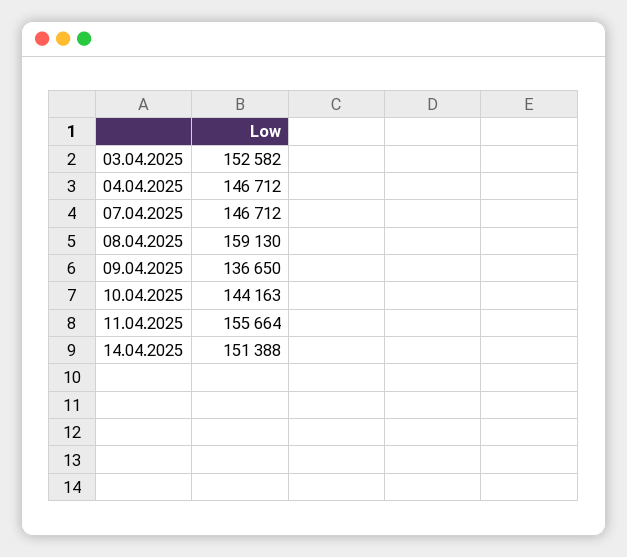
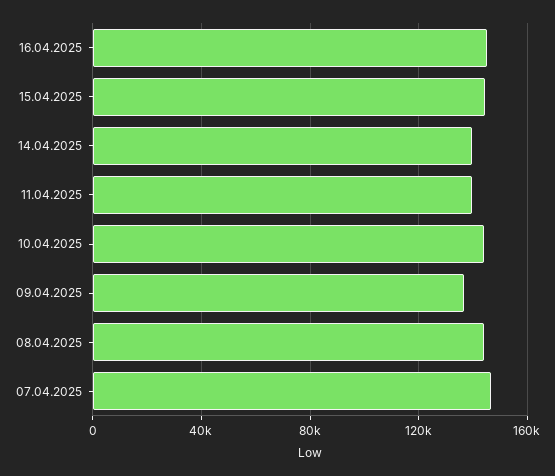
03.04.2025: 152582 -> none
04.04.2025: 146712 -> none
08.04.2025: 159130 -> 145000
11.04.2025: 155664 -> 140000
14.04.2025: 151388 -> 140000
16.04.2025: none -> 145000
15.04.2025: none -> 145000

